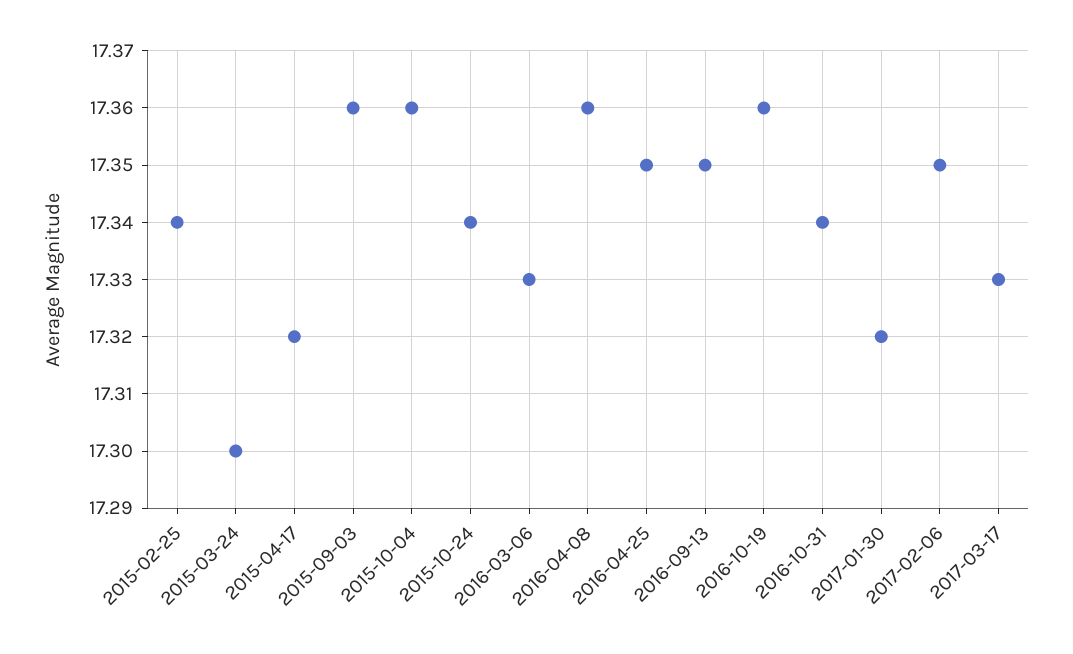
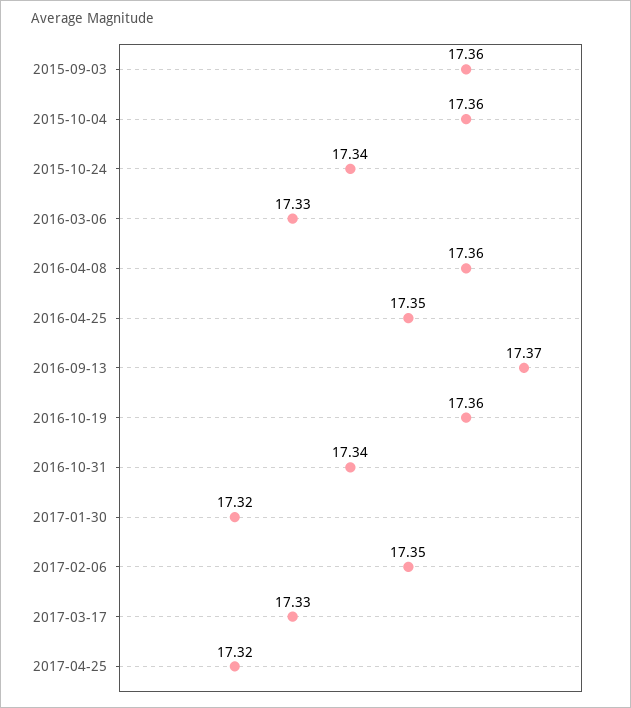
2015-02-25: 17.34 -> none
2015-03-24: 17.3 -> none
2015-04-17: 17.32 -> none
2016-09-13: 17.35 -> 17.37
2017-04-25: none -> 17.32

